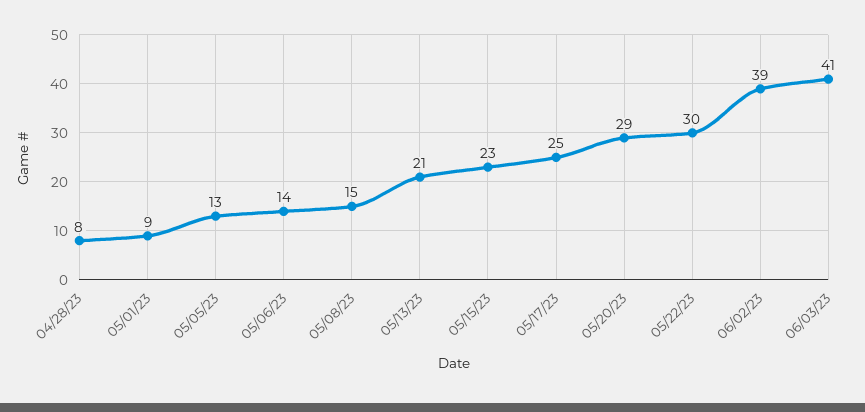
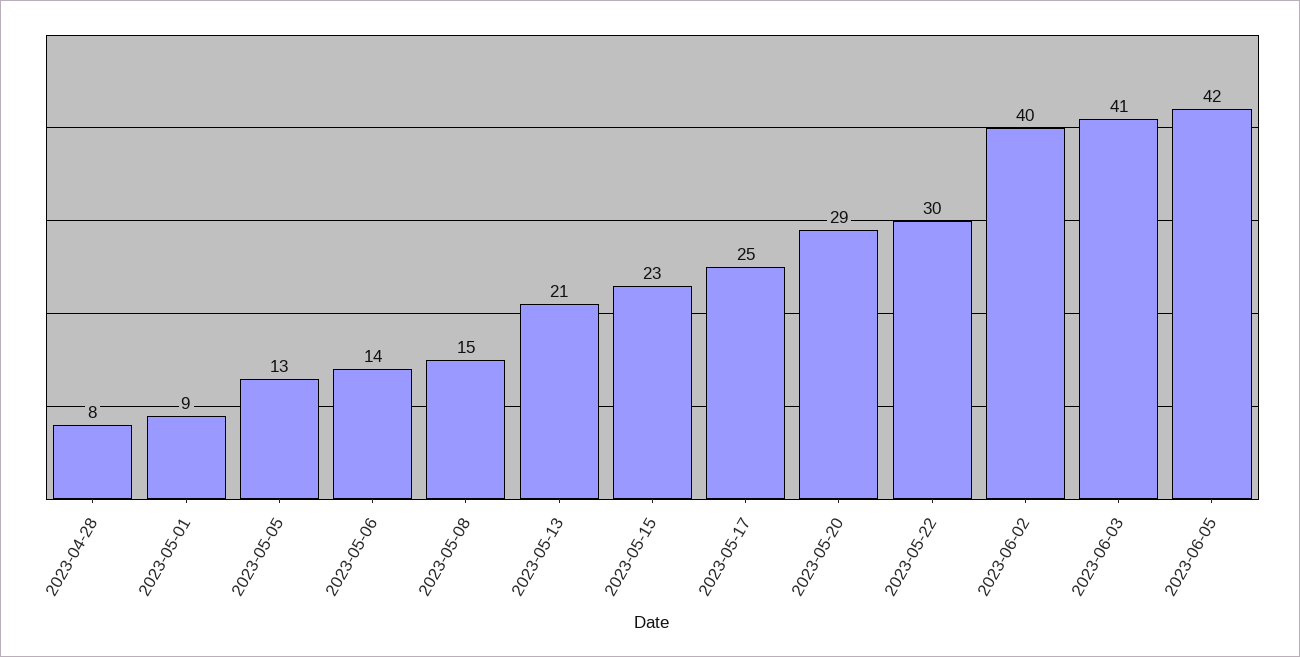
06/02/23: 39 -> 40
2023-06-05: none -> 42

